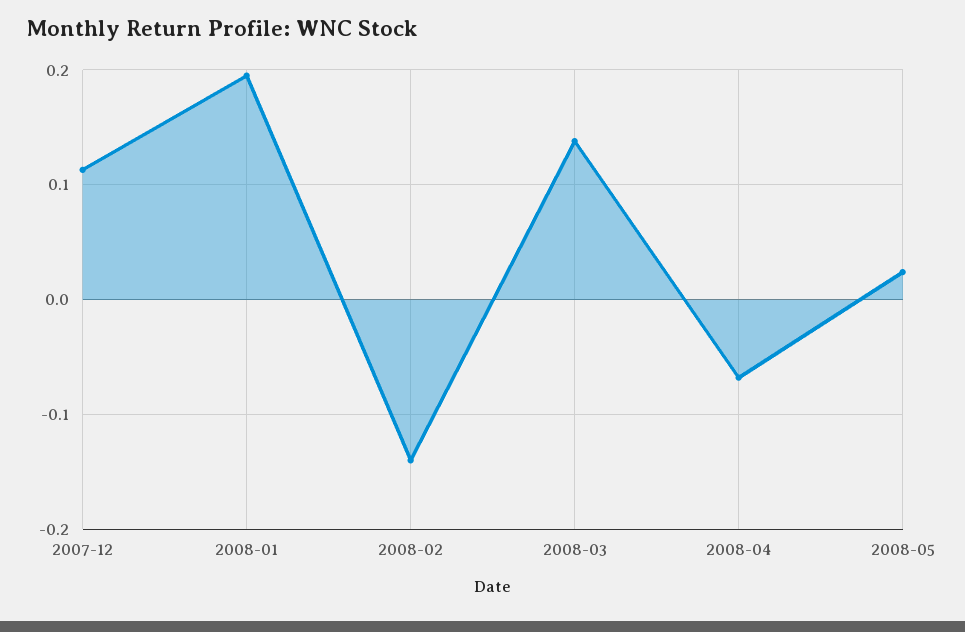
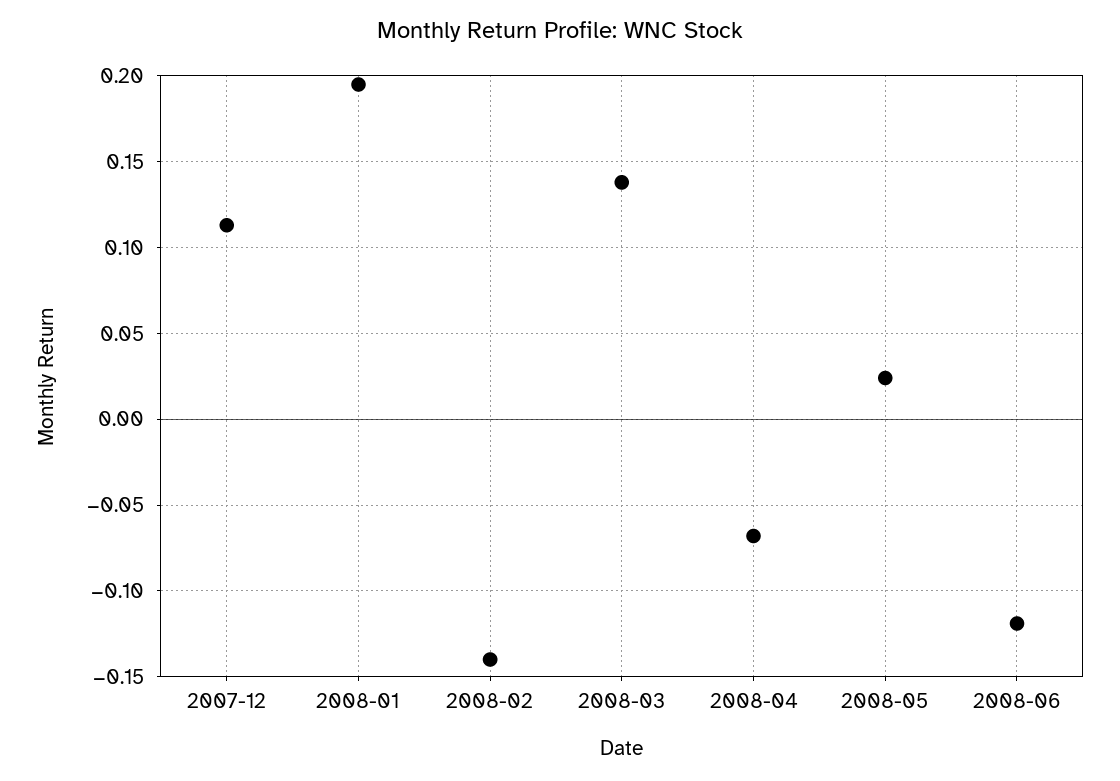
2008-06: none -> -0.12

